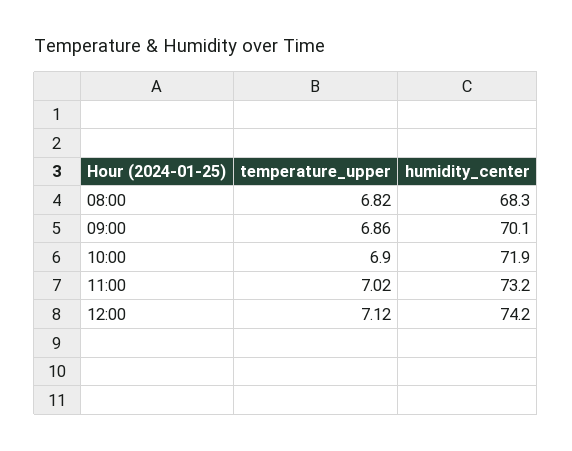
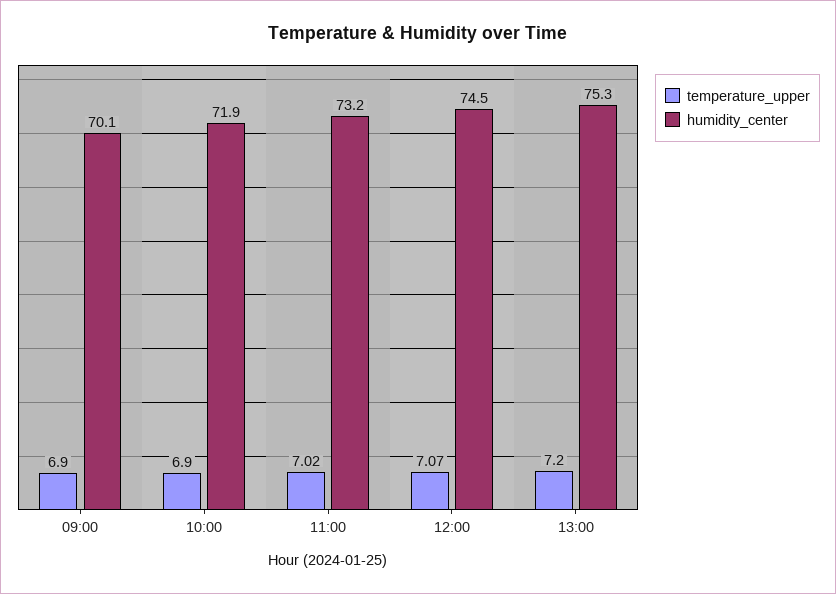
temperature_upper, 08:00: 6.82 -> none
humidity_center, 08:00: 68.3 -> none
temperature_upper, 09:00: 6.86 -> 6.9
temperature_upper, 12:00: 7.12 -> 7.07
humidity_center, 12:00: 74.2 -> 74.5
temperature_upper, 13:00: none -> 7.2
humidity_center, 13:00: none -> 75.3

